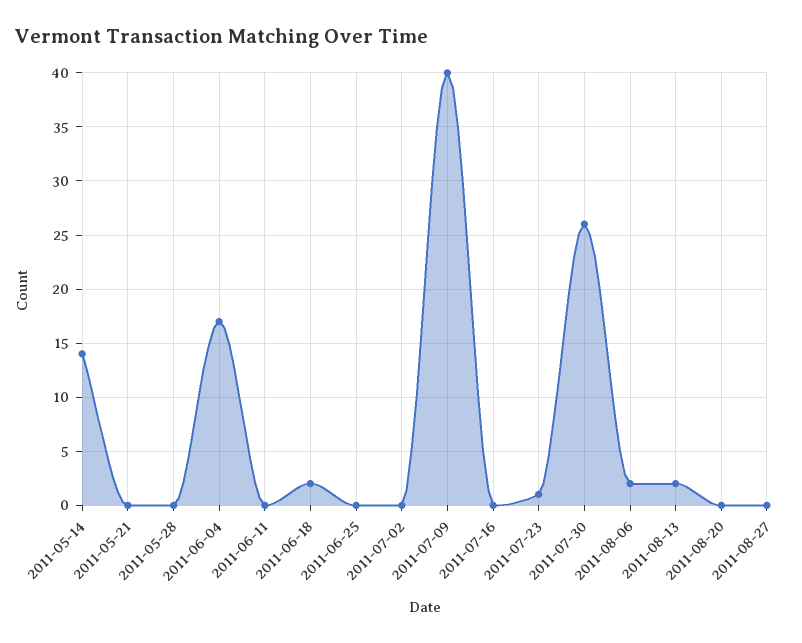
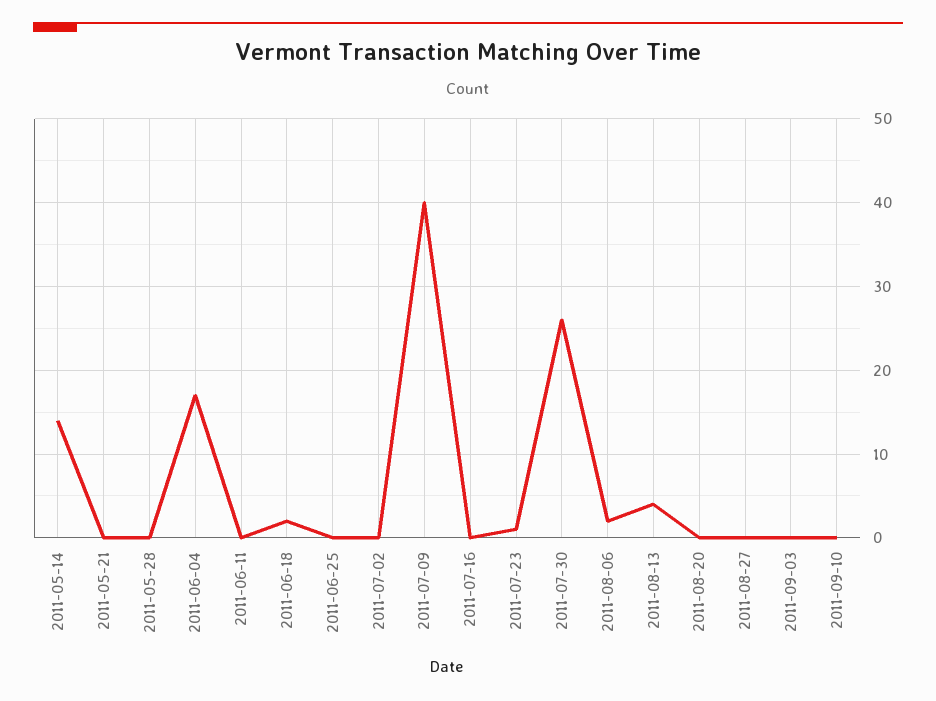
2011-08-13: 2 -> 4
2011-09-03: none -> 0
2011-09-10: none -> 0

